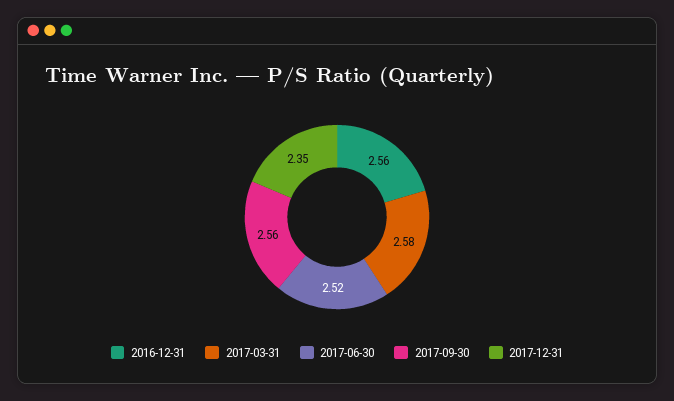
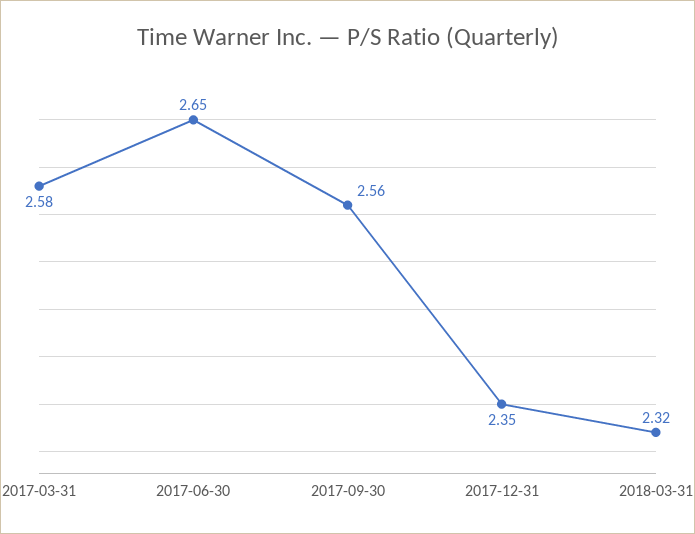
2016-12-31: 2.56 -> none
2017-06-30: 2.52 -> 2.65
2018-03-31: none -> 2.32

